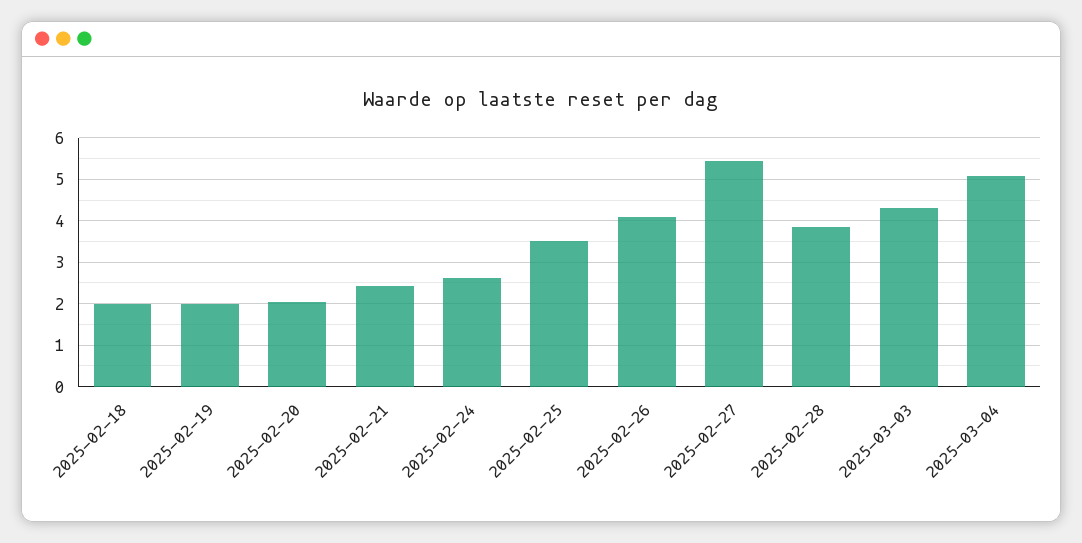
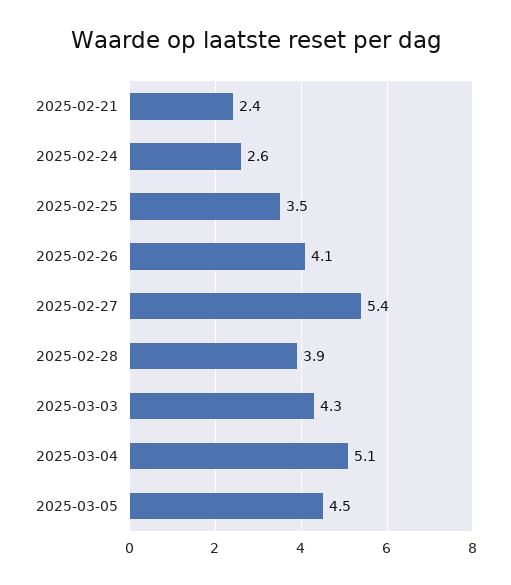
2025-02-18: 2 -> none
2025-02-19: 2 -> none
2025-02-20: 2 -> none
2025-03-05: none -> 4.5

